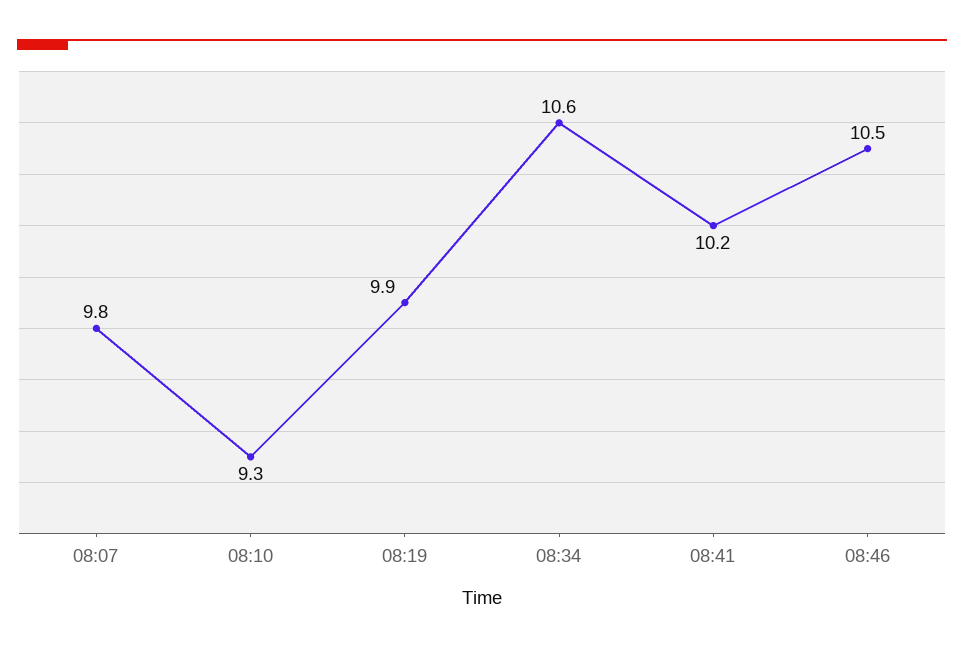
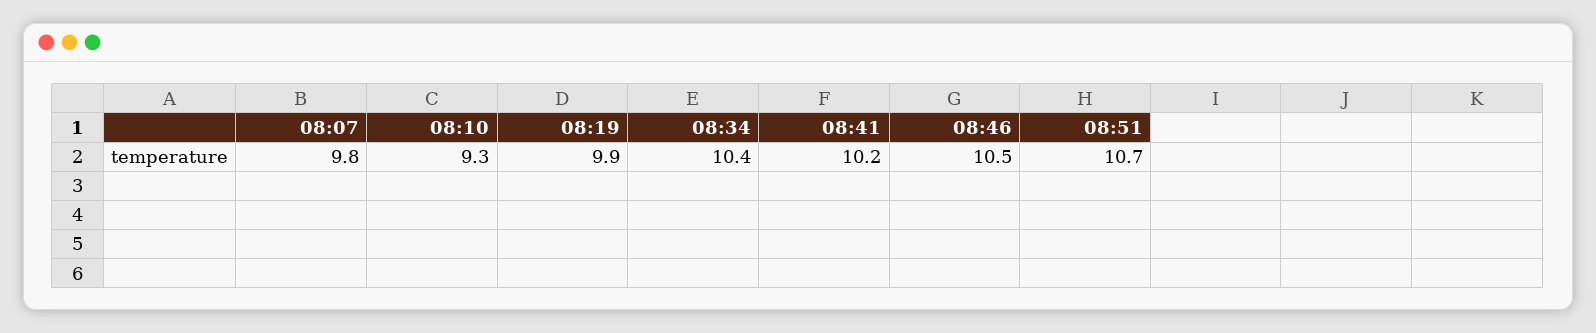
08:34: 10.6 -> 10.4
08:51: none -> 10.7

